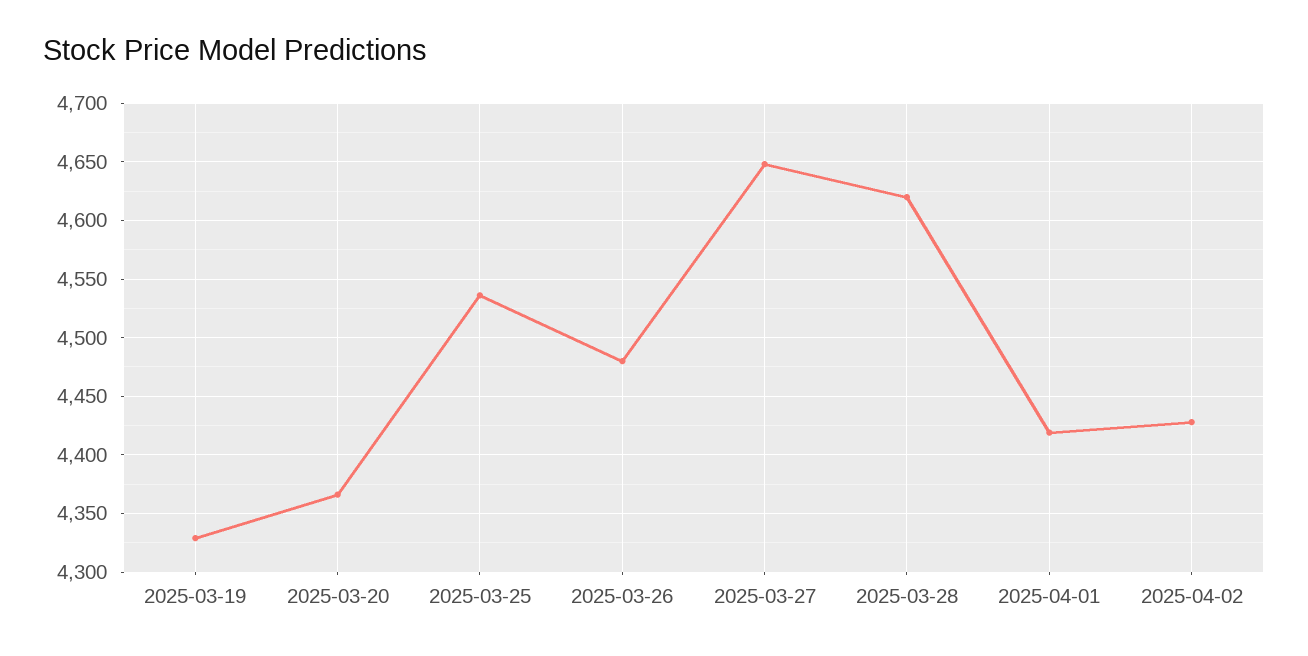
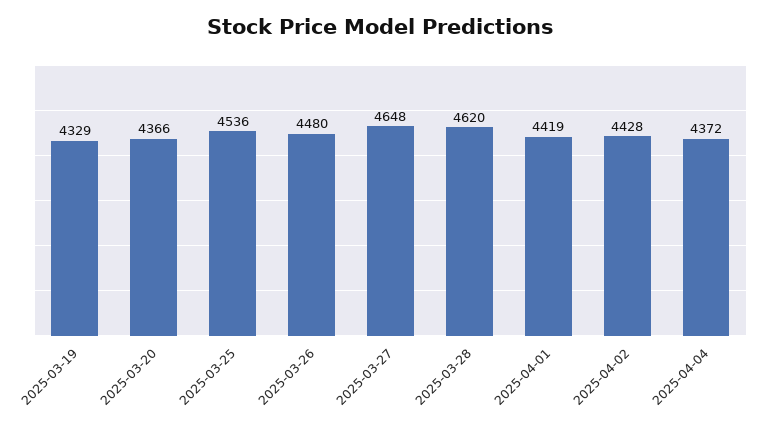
2025-04-04: none -> 4372

